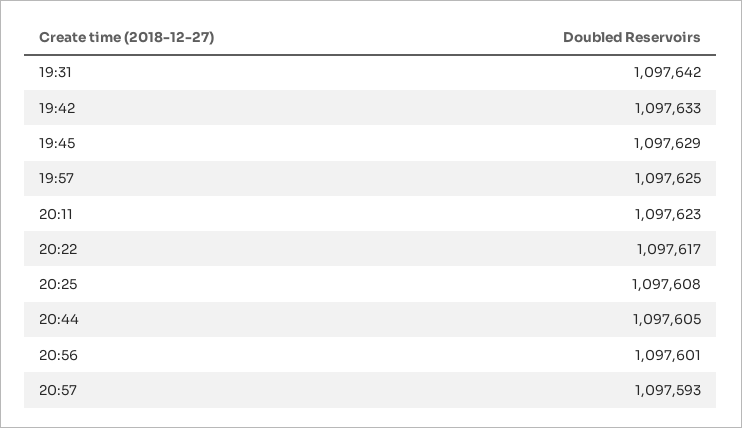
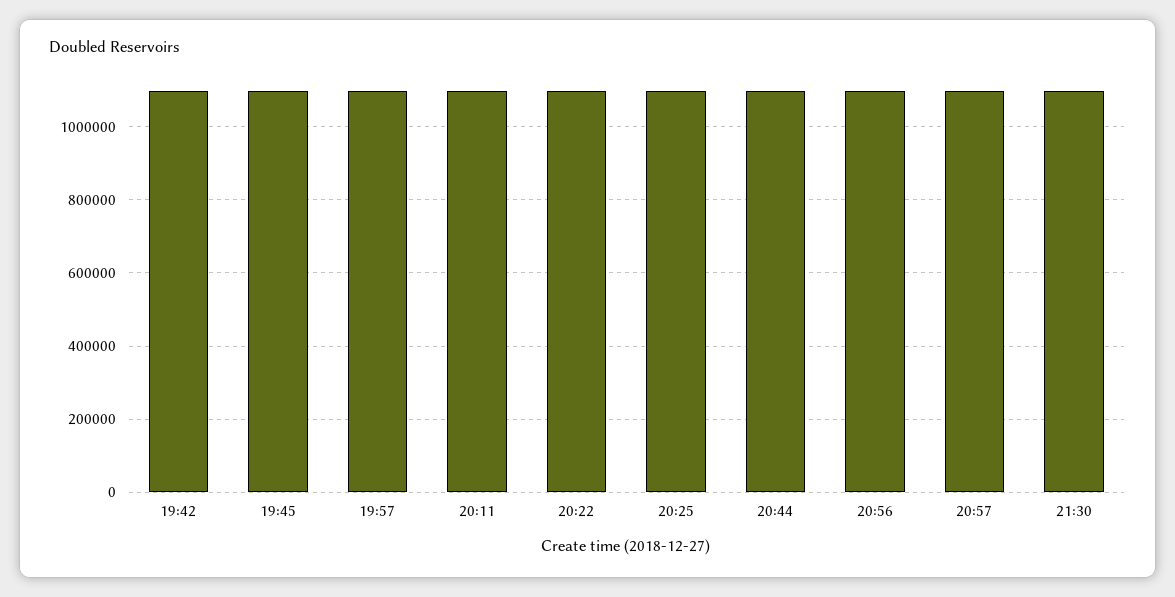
19:31: 1097642 -> none
21:30: none -> 1100000

